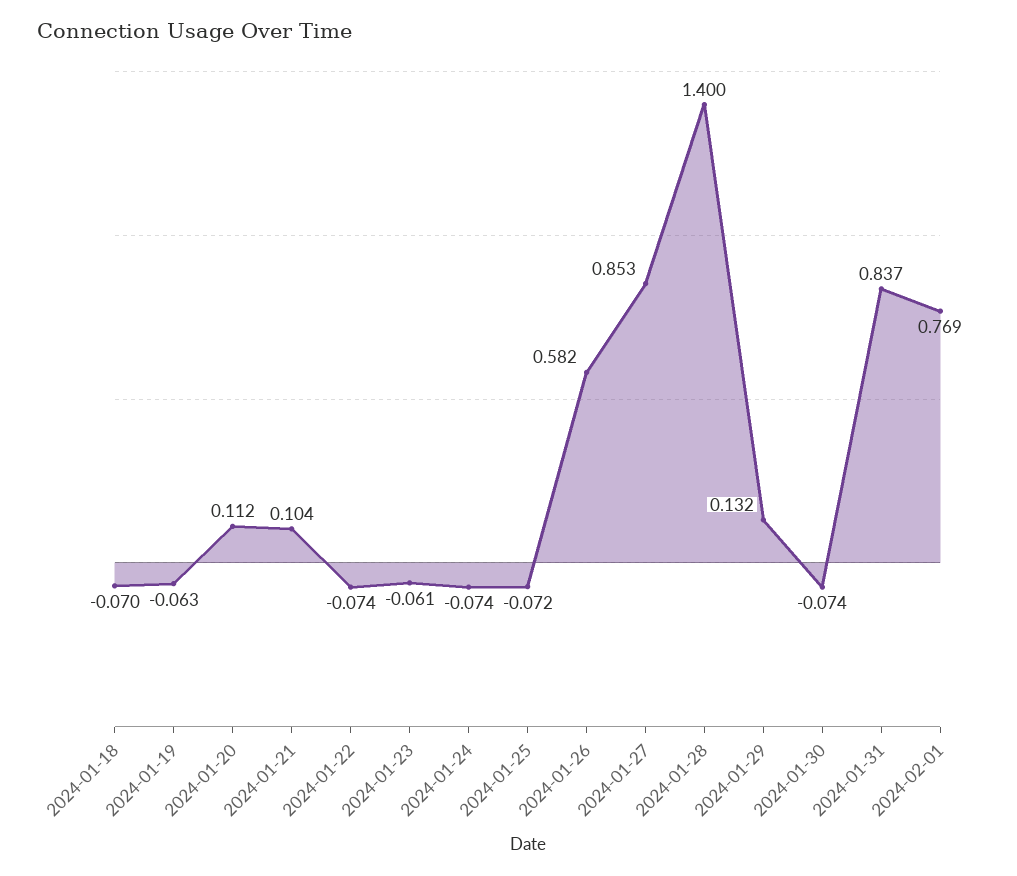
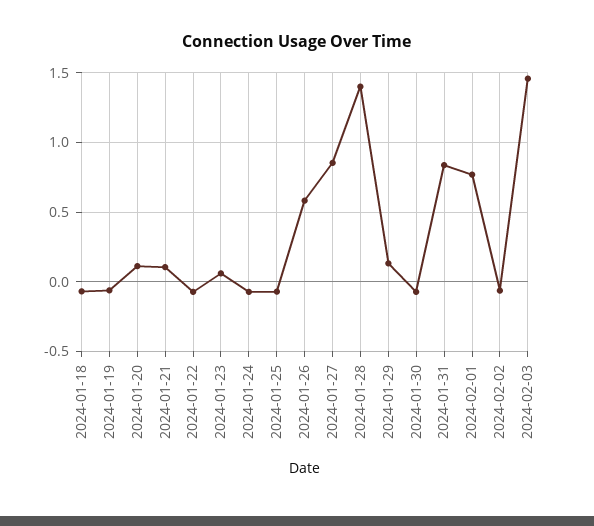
2024-01-23: -0.061 -> 0.05
2024-02-02: none -> -0.05
2024-02-03: none -> 1.45

